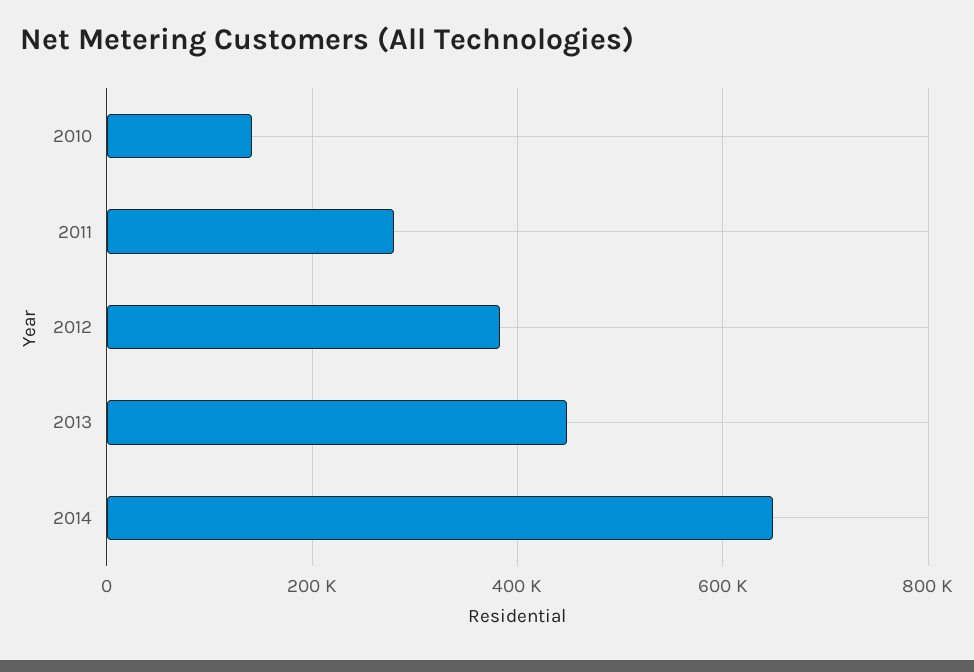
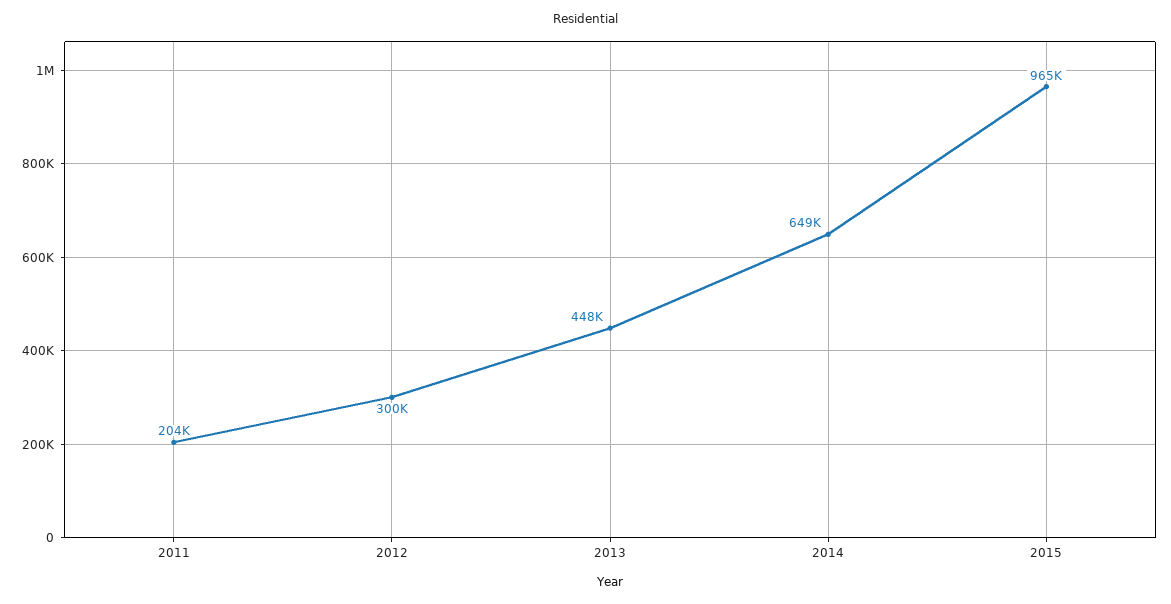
2010: 140000 -> none
2011: 280000 -> 204000
2012: 380000 -> 300000
2015: none -> 965000

